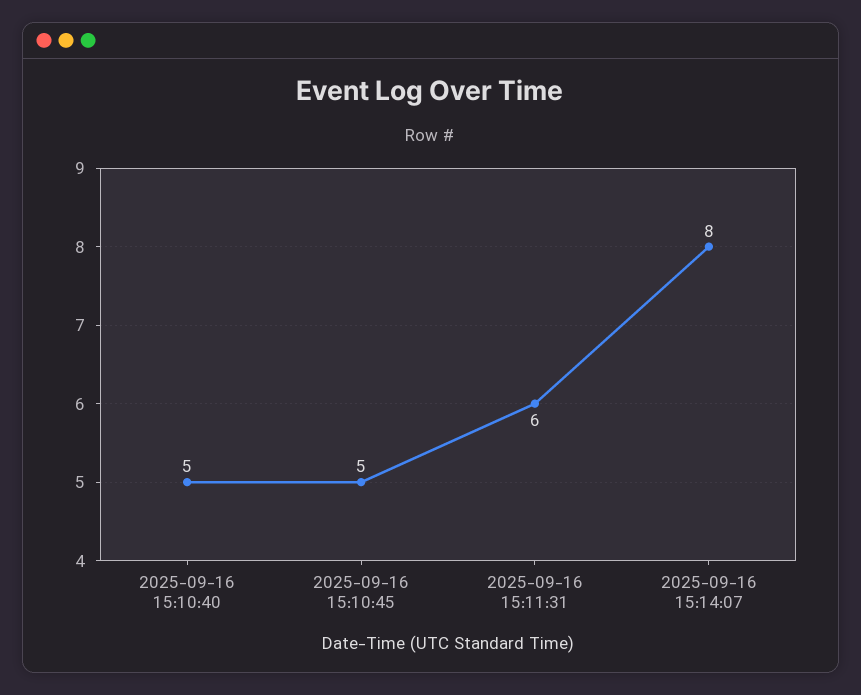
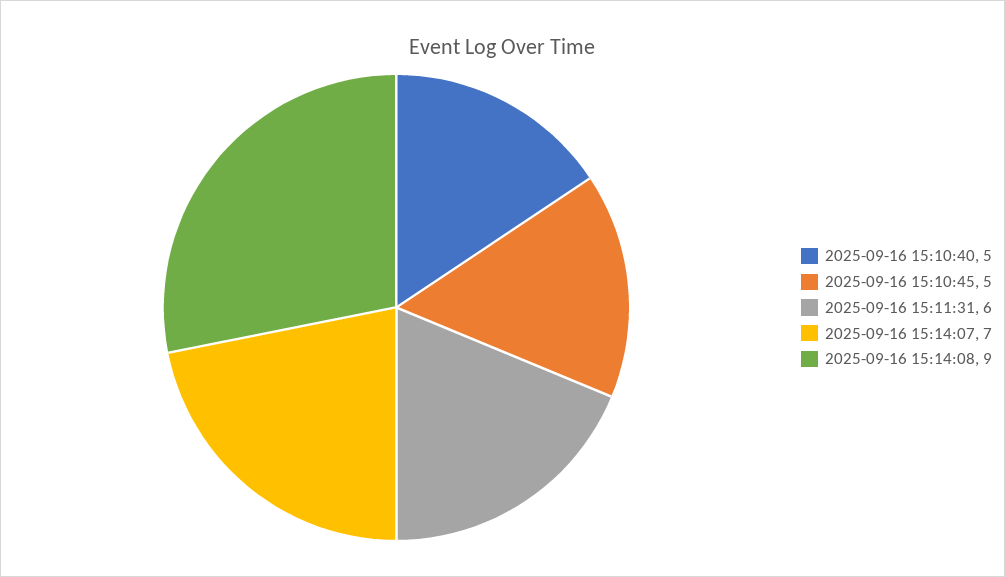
2025-09-16 15:14:07: 8 -> 7
2025-09-16 15:14:08: none -> 9

